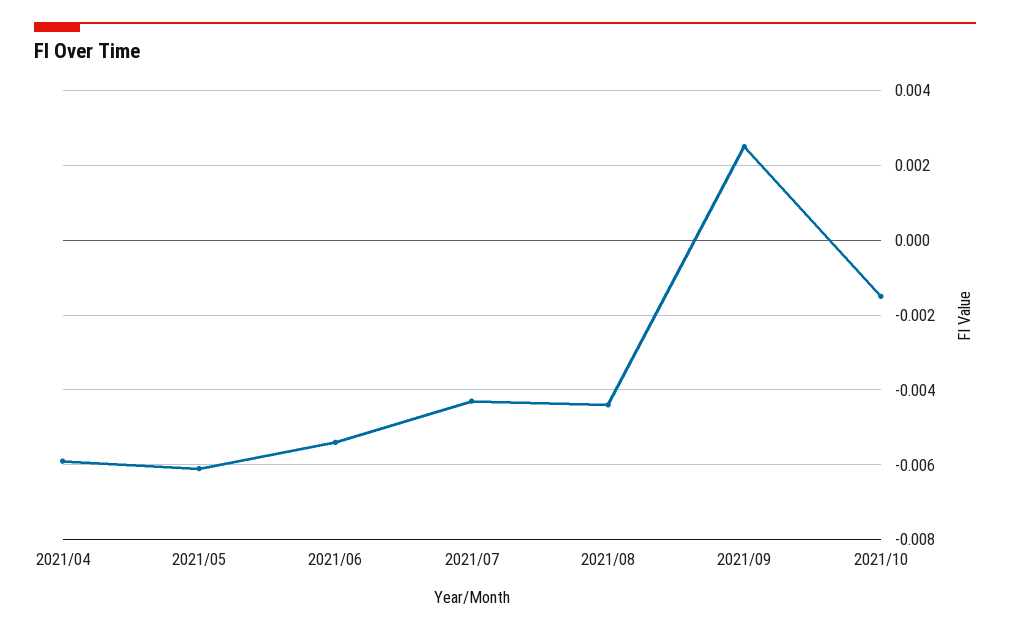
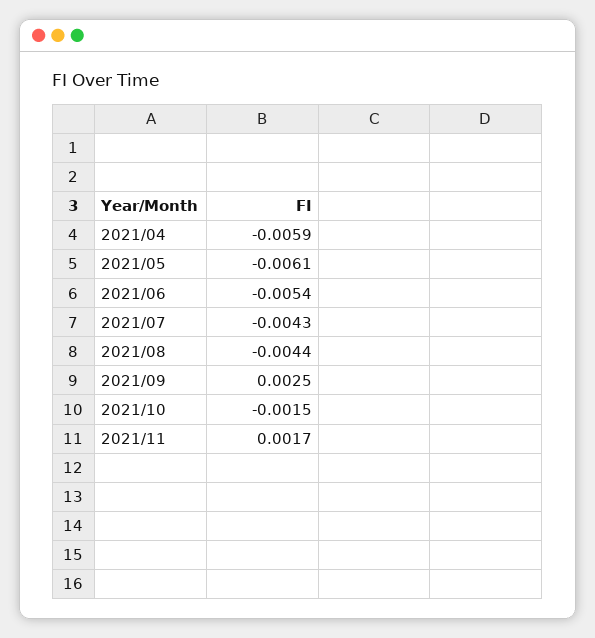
2021/11: none -> 0.0017

